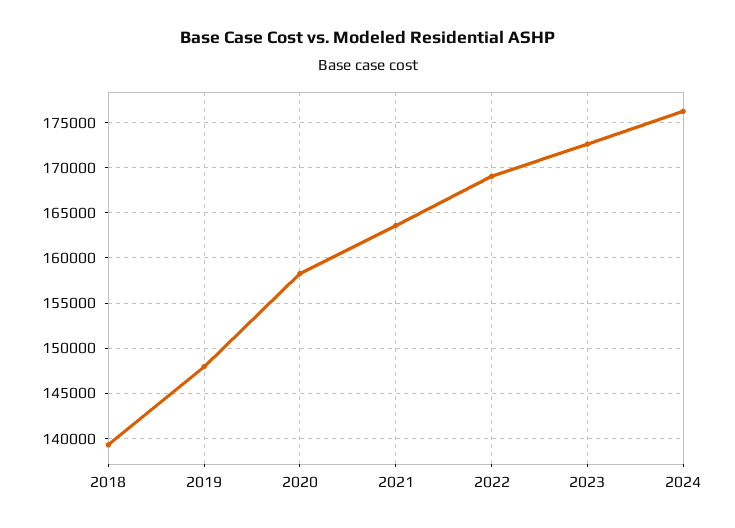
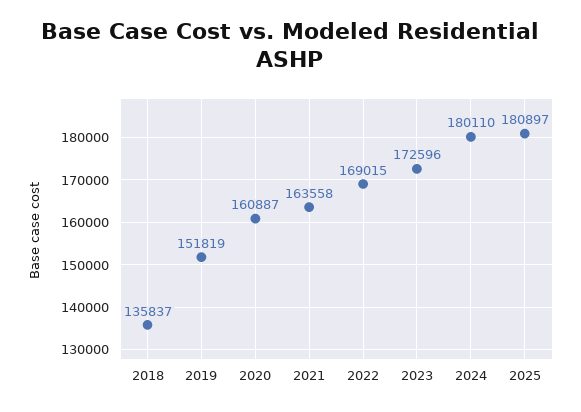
2018: 139000 -> 135837
2019: 148000 -> 151819
2020: 158000 -> 160887
2024: 176000 -> 180110
2025: none -> 180897

